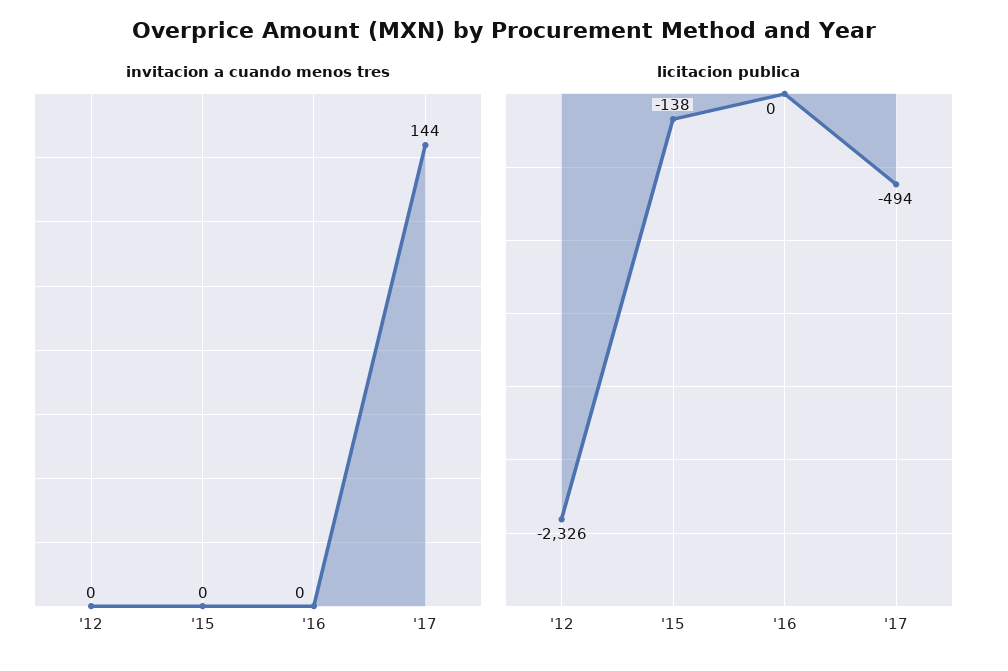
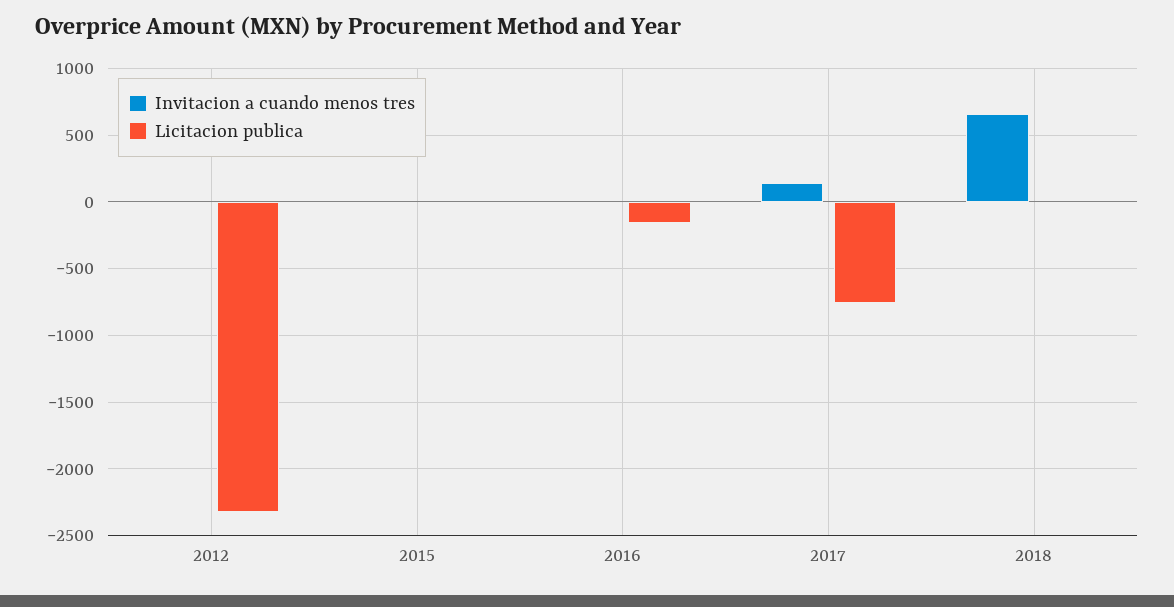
licitacion publica, '15: -138 -> 0
licitacion publica, '16: 0 -> -150
licitacion publica, '17: -494 -> -750
invitacion a cuando menos tres, 2018: none -> 650
licitacion publica, 2018: none -> 0

